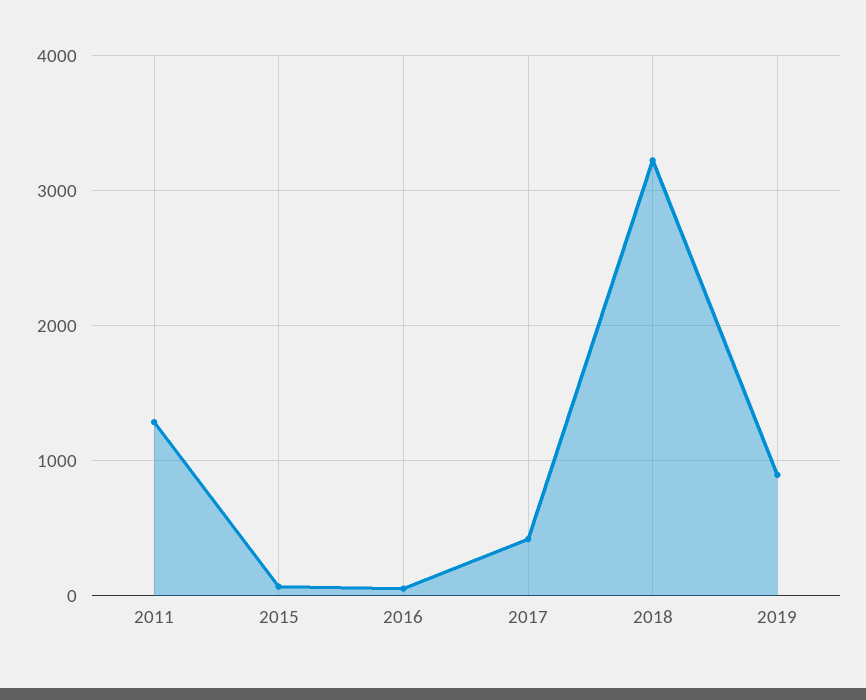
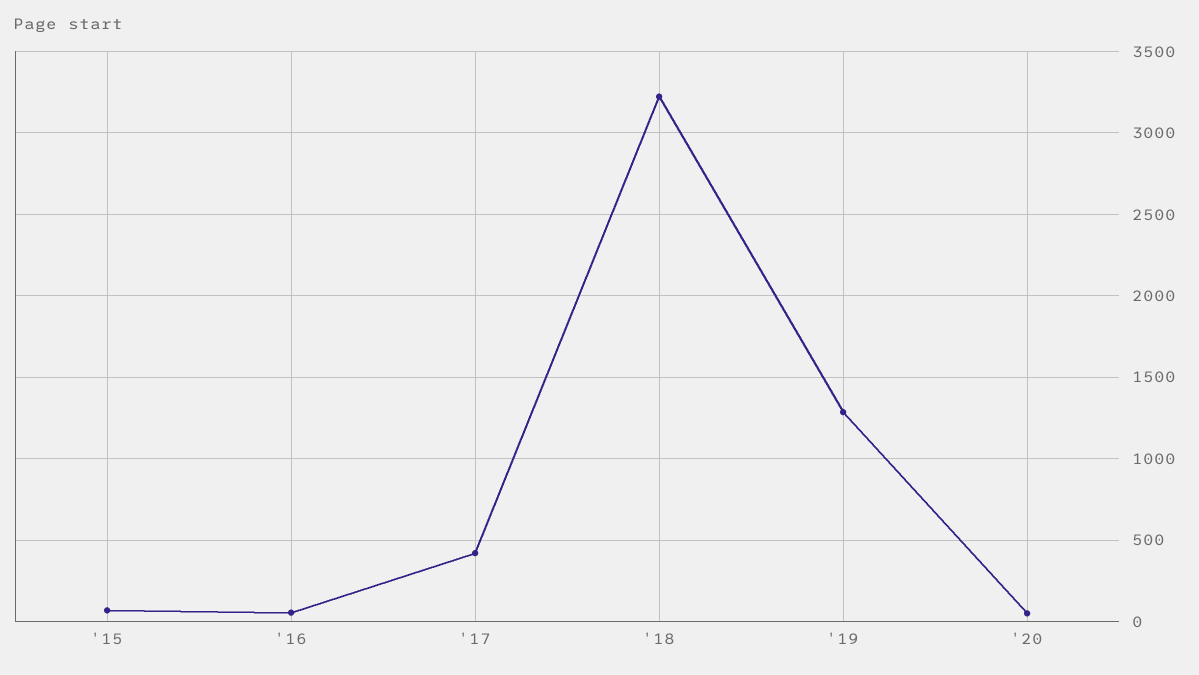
2011: 1300 -> none
2019: 900 -> 1300
'20: none -> 50

